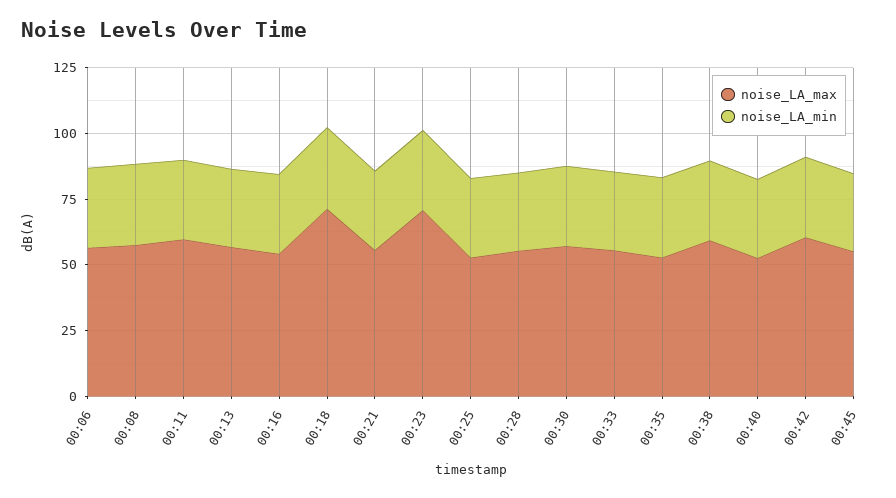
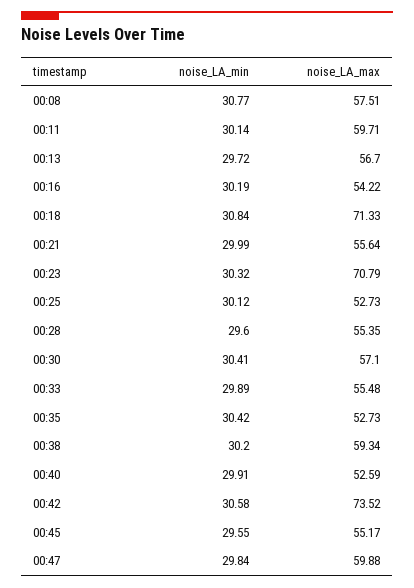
noise_LA_max, 00:06: 55 -> none
noise_LA_min, 00:06: 30 -> none
noise_LA_max, 00:42: 60 -> 73.52
noise_LA_min, 00:47: none -> 29.84
noise_LA_max, 00:47: none -> 59.88

